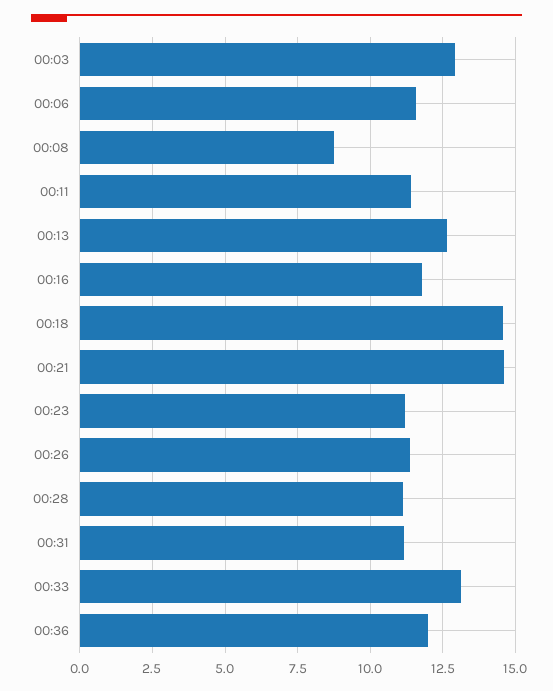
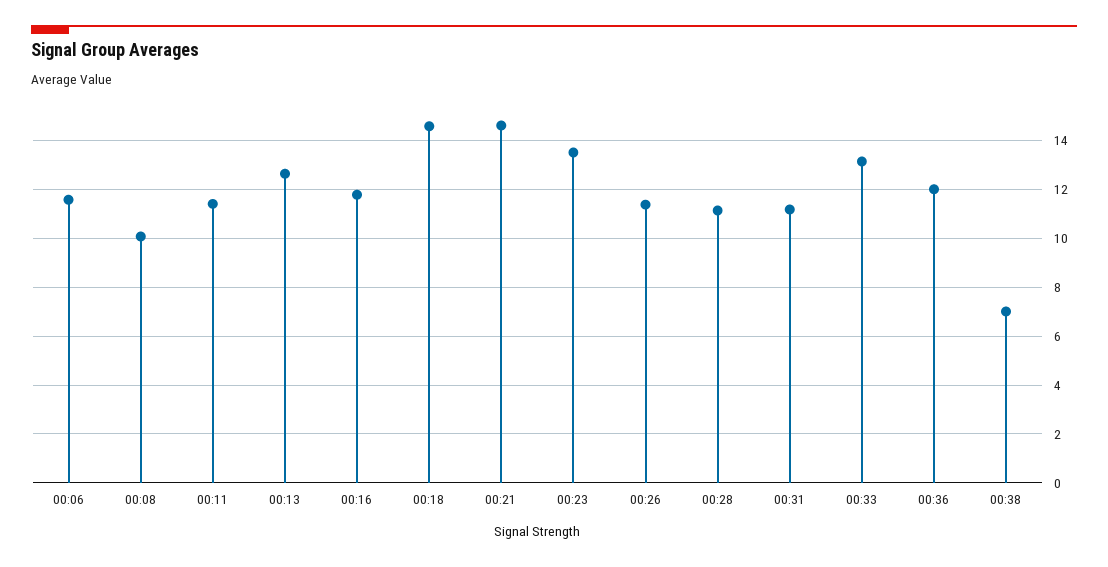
00:03: 13 -> none
00:08: 8.75 -> 10
00:23: 11.25 -> 13.5
00:38: none -> 7

